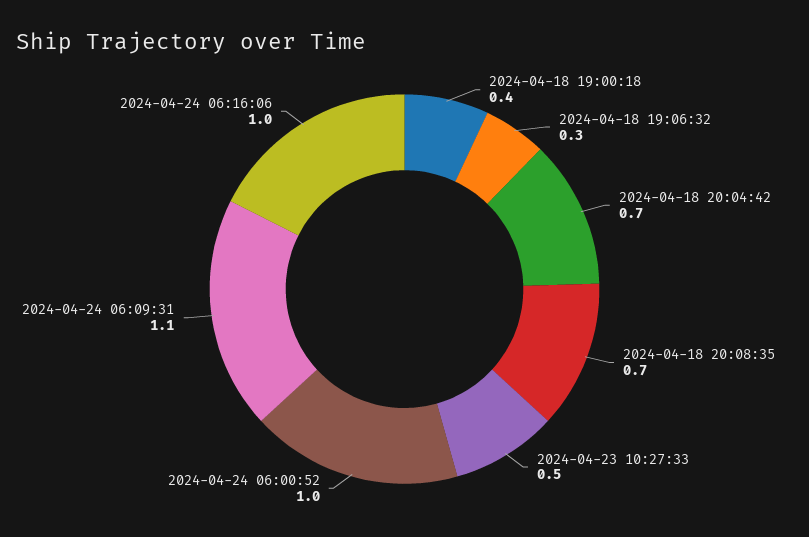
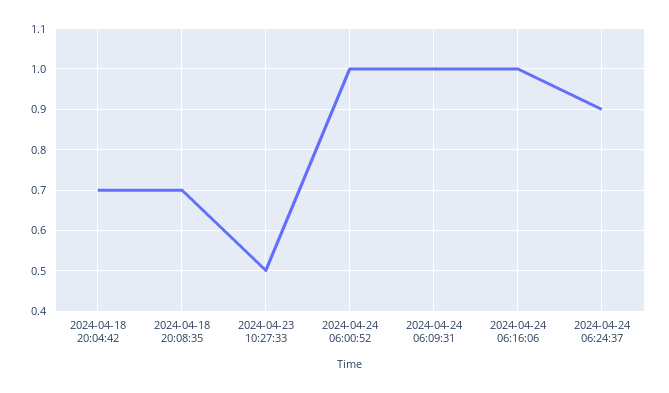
2024-04-18 19:00:18: 0.4 -> none
2024-04-18 19:06:32: 0.3 -> none
2024-04-24 06:09:31: 1.1 -> 1
2024-04-24 06:24:37: none -> 0.9

